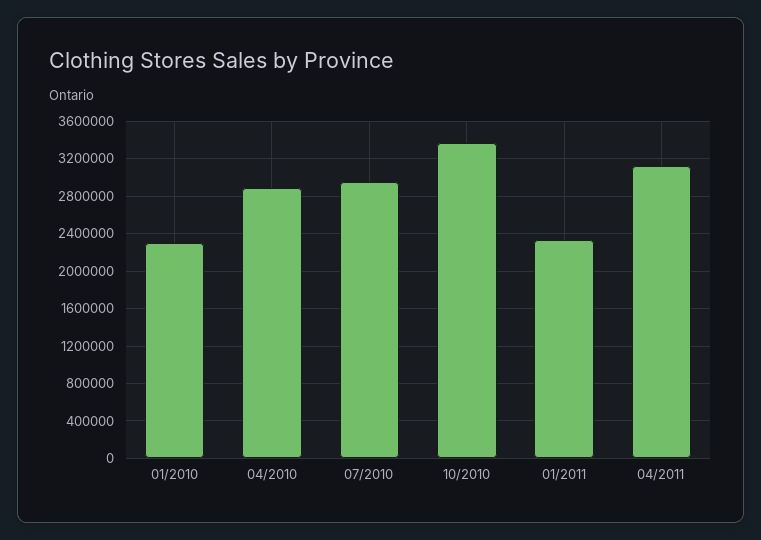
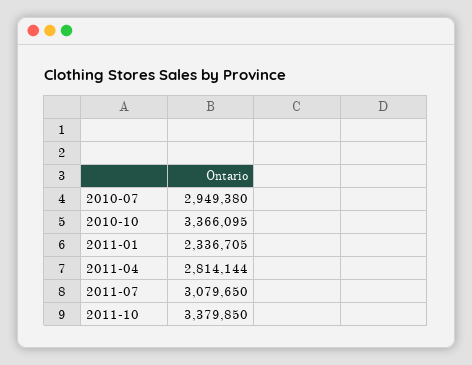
01/2010: 2300000 -> none
04/2010: 2900000 -> none
04/2011: 3100000 -> 2814144
2011-07: none -> 3079650
2011-10: none -> 3379850

